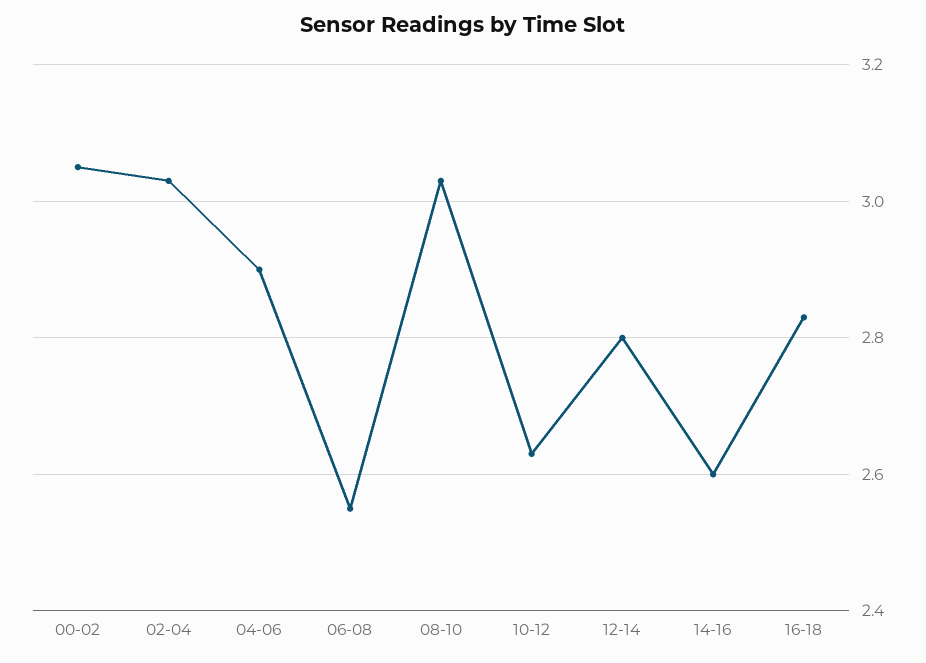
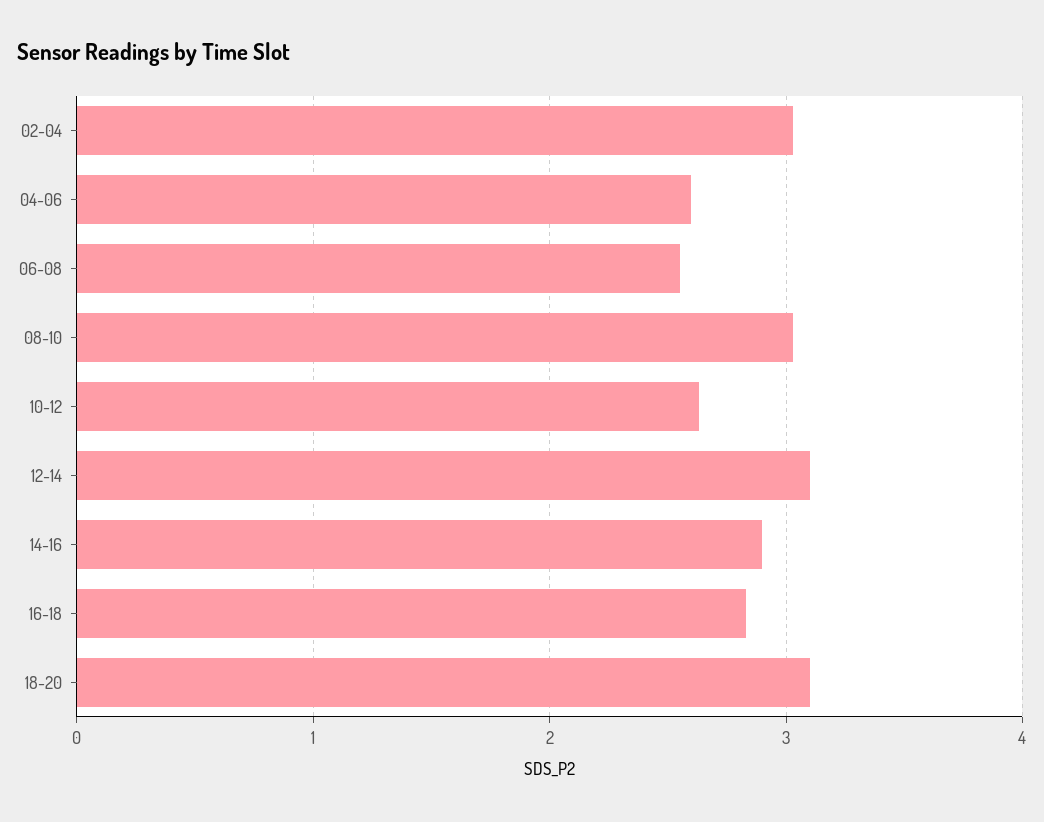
00-02: 3.05 -> none
04-06: 2.9 -> 2.6
12-14: 2.8 -> 3.1
14-16: 2.6 -> 2.9
18-20: none -> 3.1

